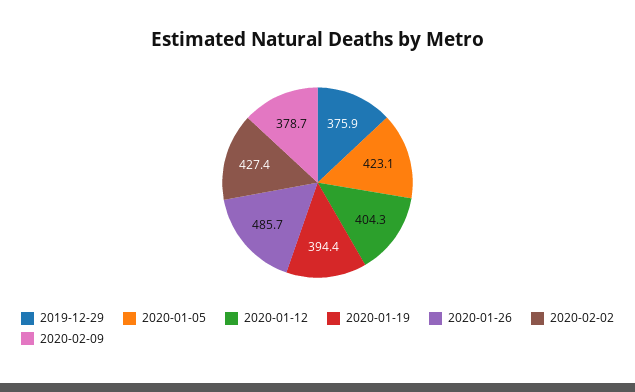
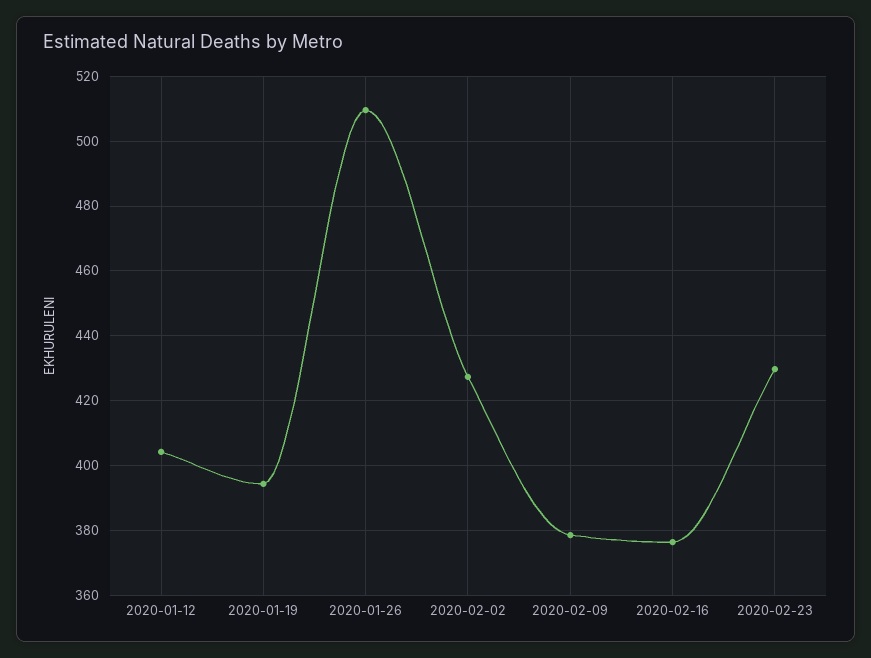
2019-12-29: 375.9 -> none
2020-01-05: 423.1 -> none
2020-01-26: 485.7 -> 510
2020-02-16: none -> 376
2020-02-23: none -> 430

